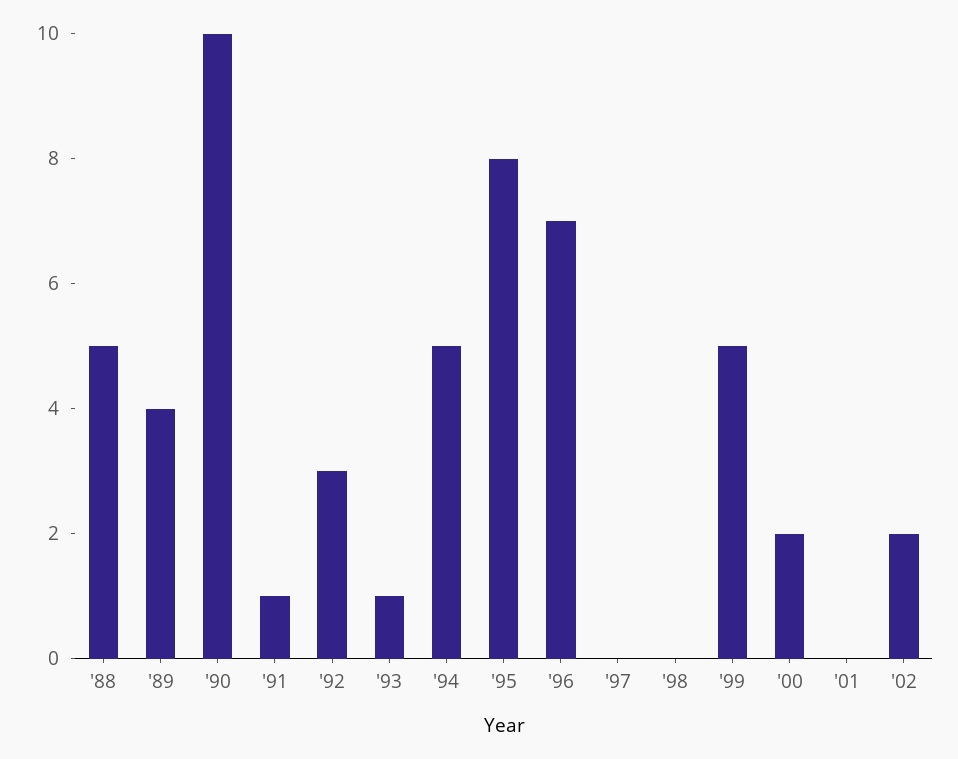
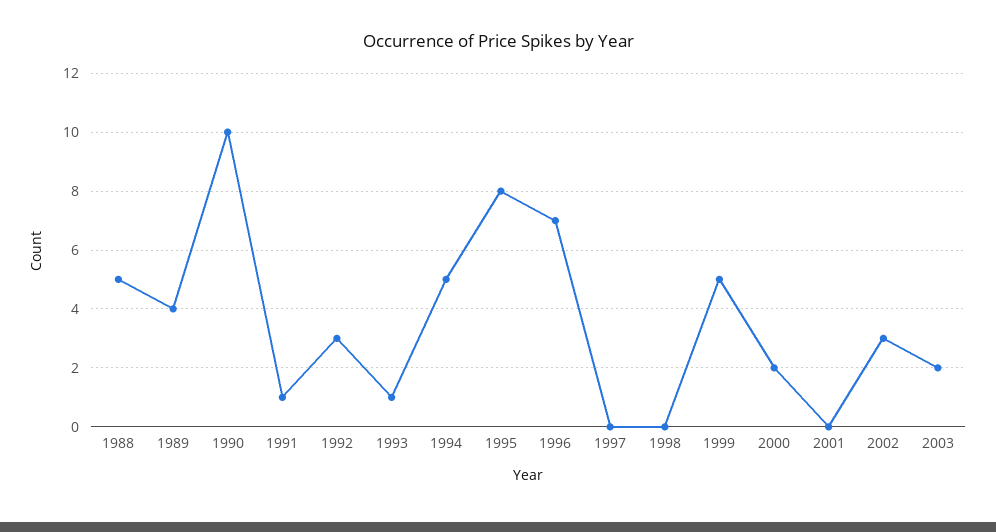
'02: 2 -> 3
2003: none -> 2

